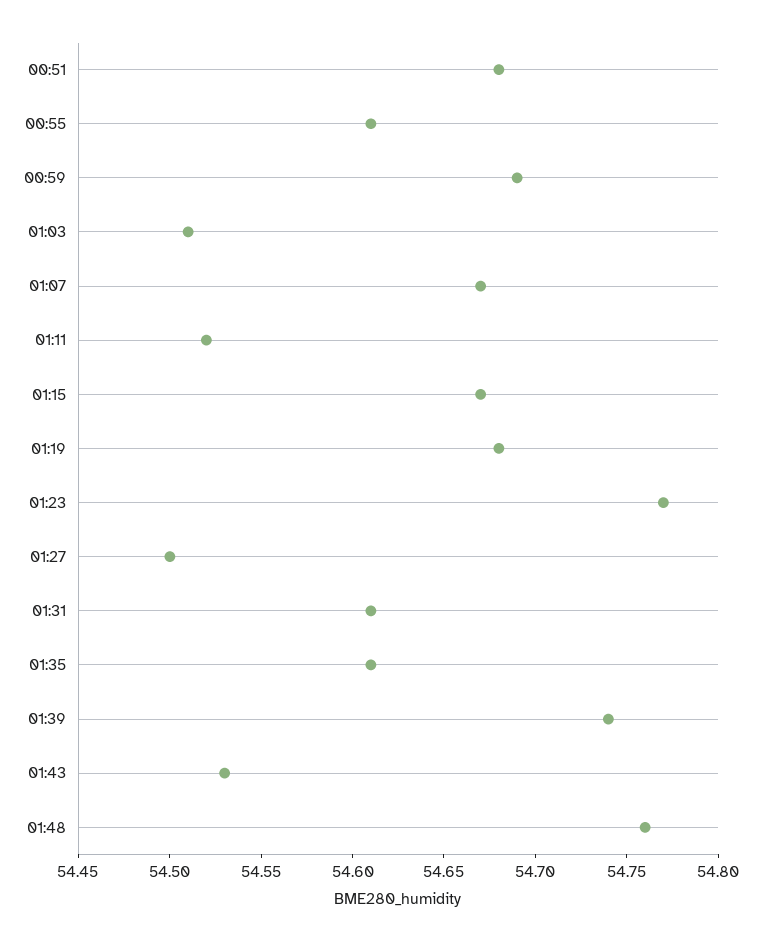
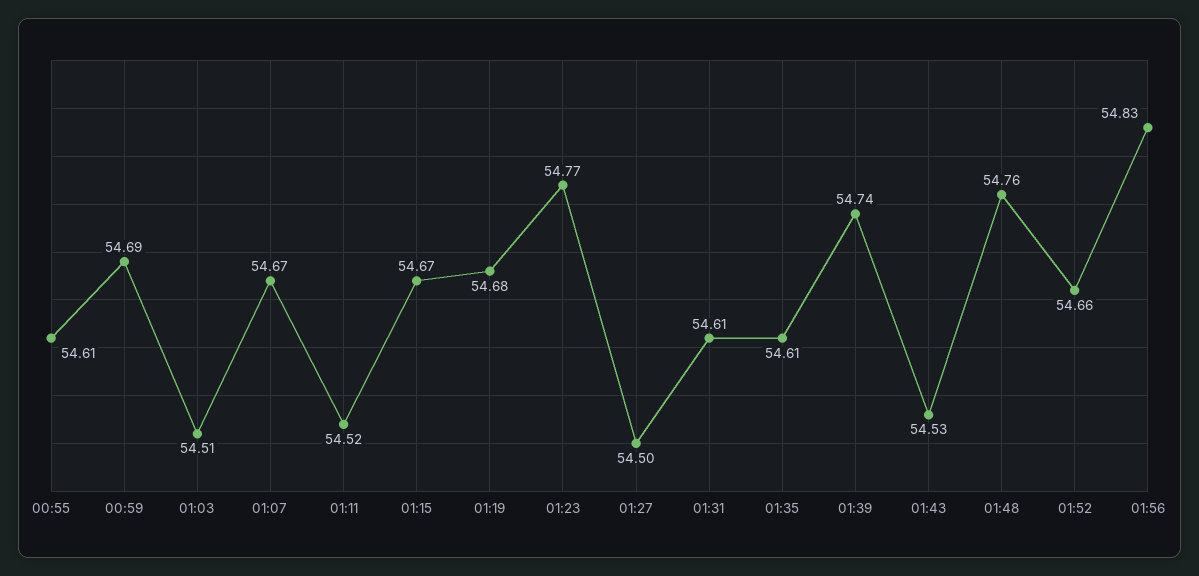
00:51: 54.68 -> none
01:52: none -> 54.66
01:56: none -> 54.83

